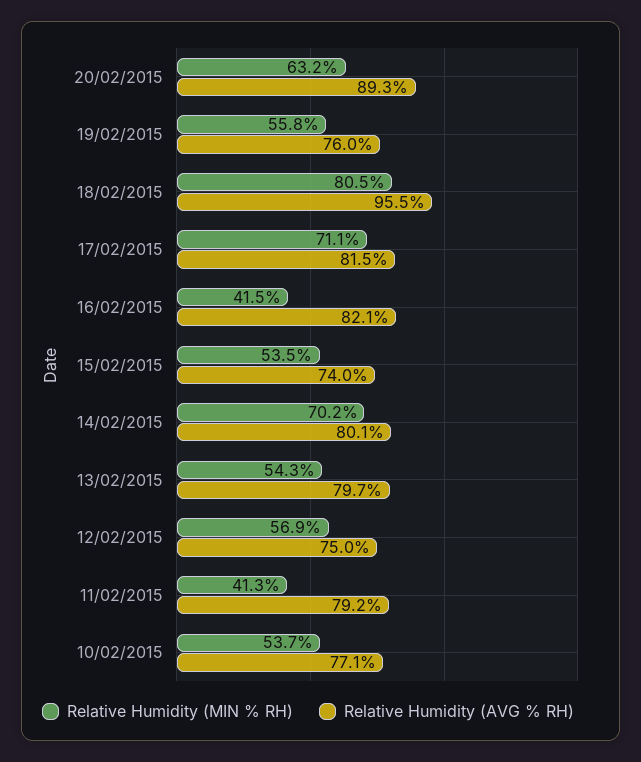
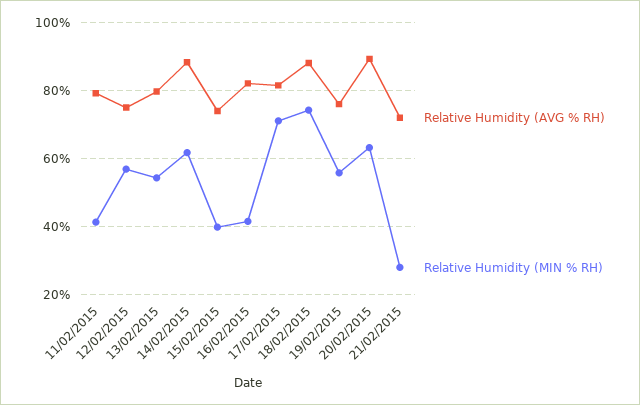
Relative Humidity (MIN % RH), 18/02/2015: 80.5 -> 74
Relative Humidity (AVG % RH), 18/02/2015: 95.5 -> 88
Relative Humidity (MIN % RH), 15/02/2015: 53.5 -> 40
Relative Humidity (MIN % RH), 14/02/2015: 70.2 -> 62
Relative Humidity (AVG % RH), 14/02/2015: 80.1 -> 88
Relative Humidity (MIN % RH), 10/02/2015: 53.7 -> none
Relative Humidity (AVG % RH), 10/02/2015: 77.1 -> none
Relative Humidity (AVG % RH), 21/02/2015: none -> 72
Relative Humidity (MIN % RH), 21/02/2015: none -> 28

